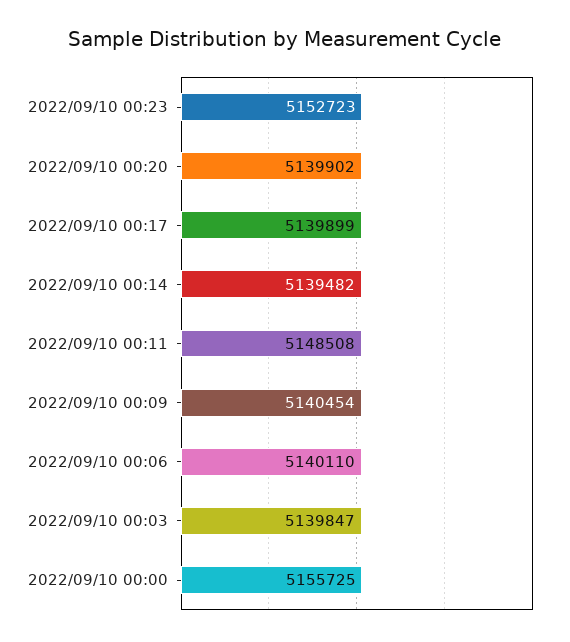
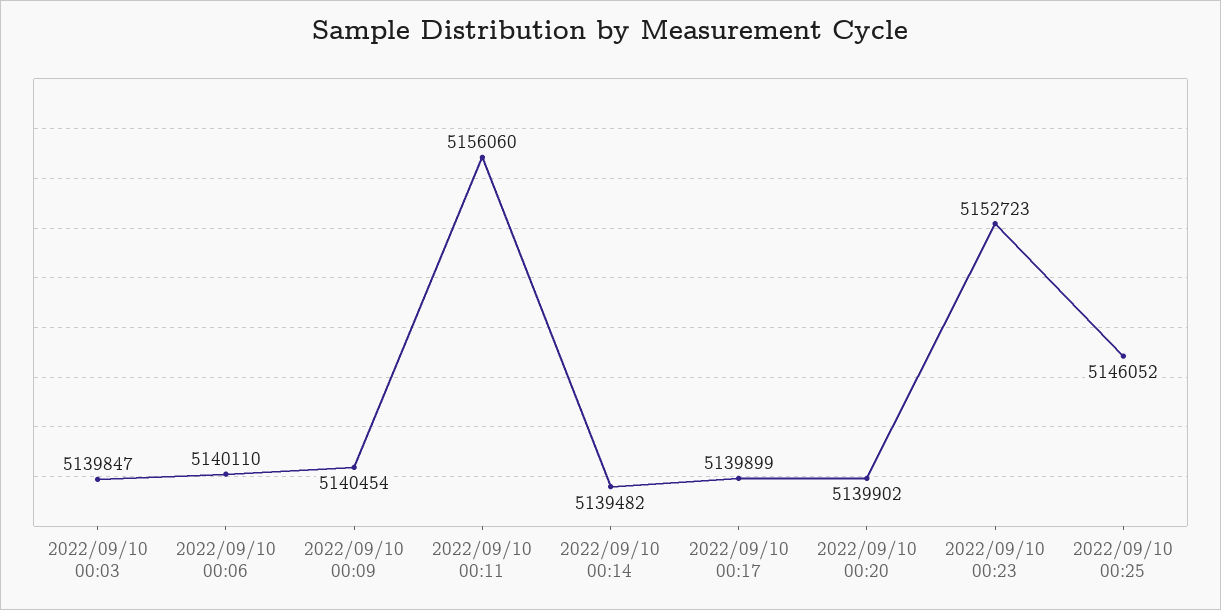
2022/09/10 00:11: 5148508 -> 5156060
2022/09/10 00:00: 5155725 -> none
2022/09/10 00:25: none -> 5146052

